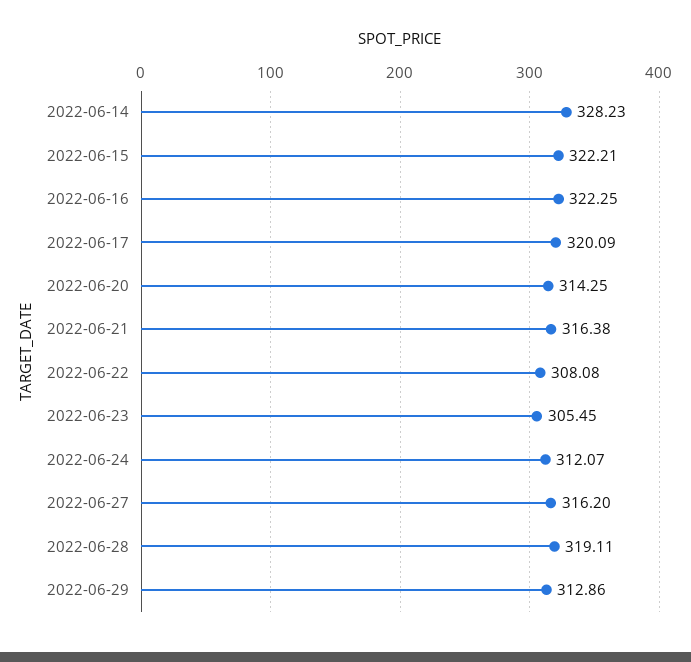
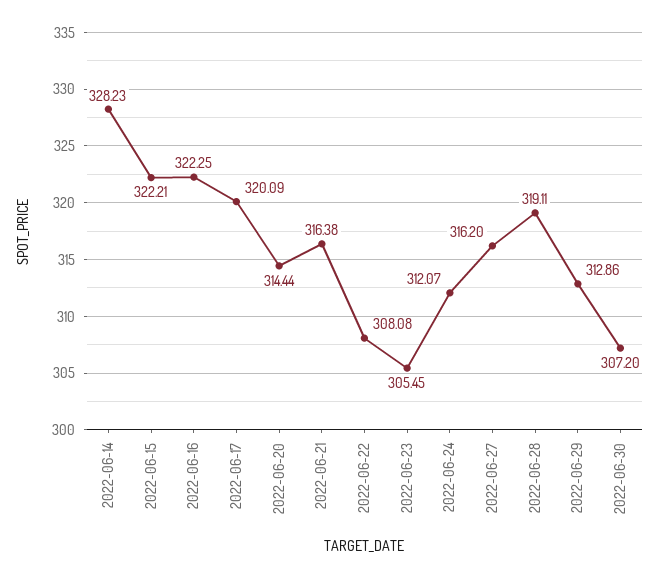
2022-06-20: 314.25 -> 314.44
2022-06-30: none -> 307.2

